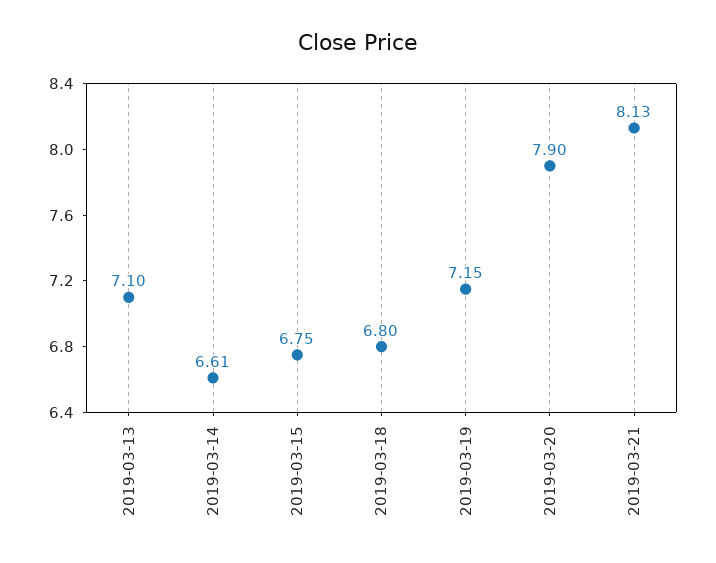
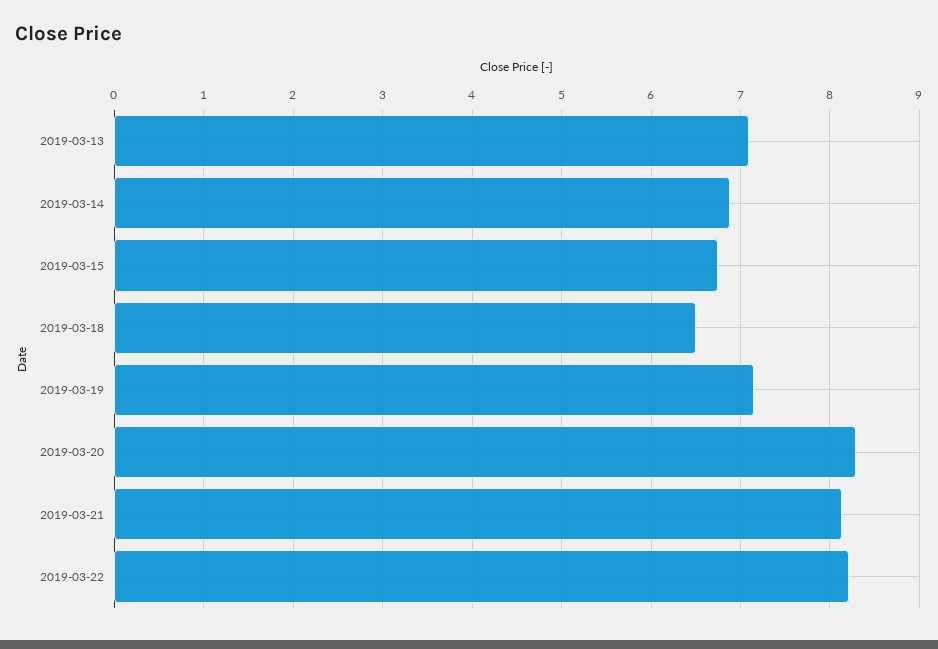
2019-03-14: 6.61 -> 6.9
2019-03-18: 6.8 -> 6.5
2019-03-20: 7.9 -> 8.3
2019-03-22: none -> 8.2

